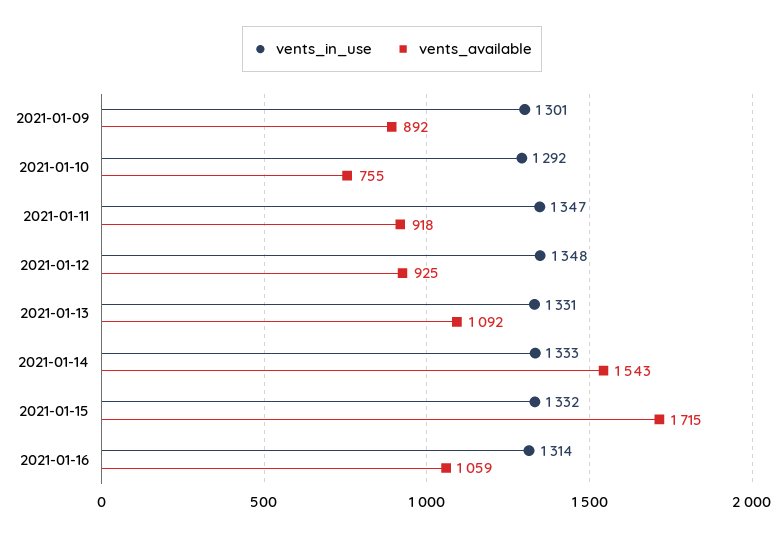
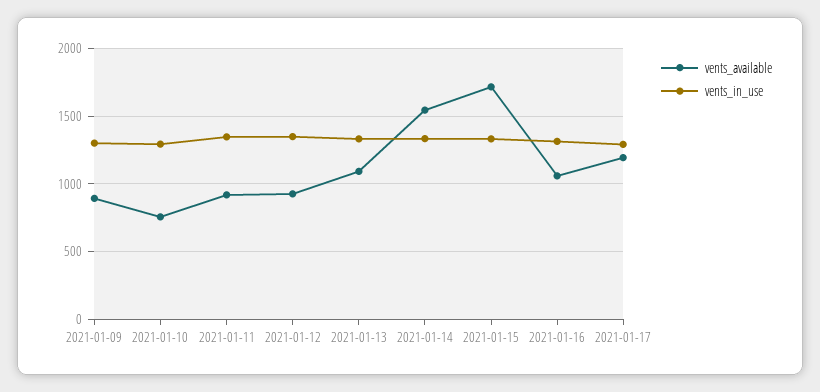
vents_available, 2021-01-17: none -> 1200
vents_in_use, 2021-01-17: none -> 1300

